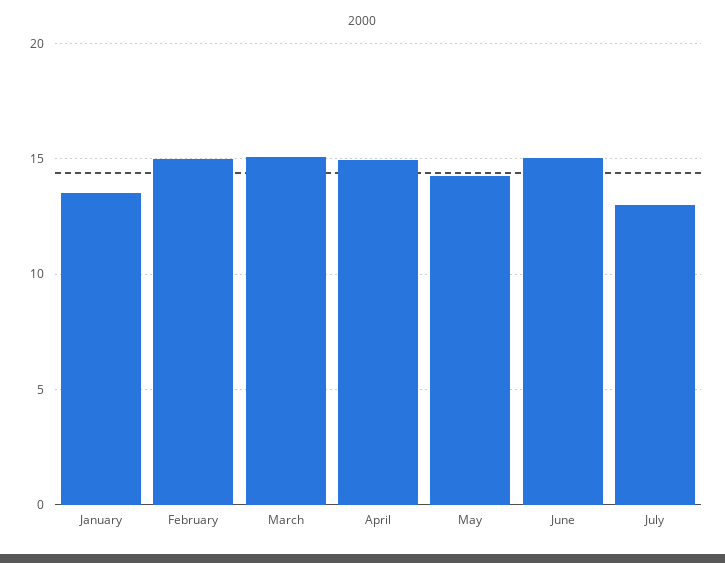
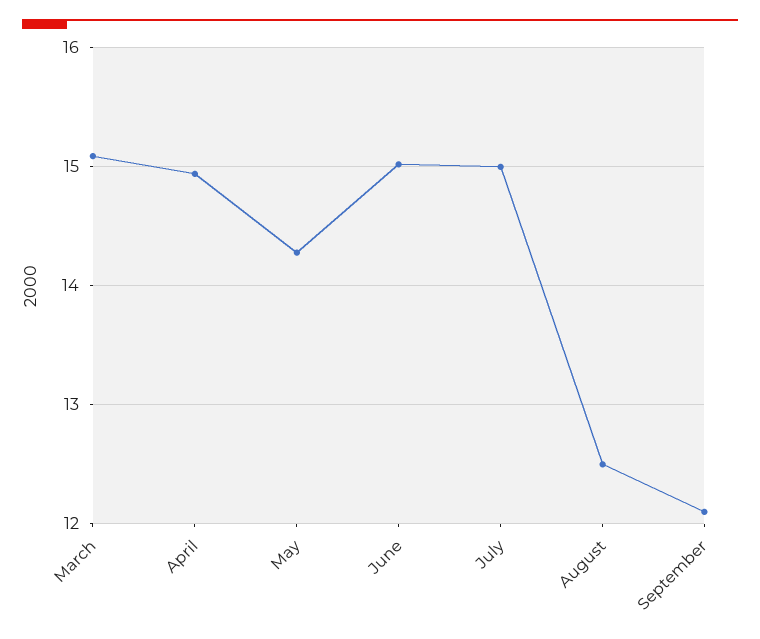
January: 13.5 -> none
February: 15 -> none
July: 13 -> 15
August: none -> 12.5
September: none -> 12.1

